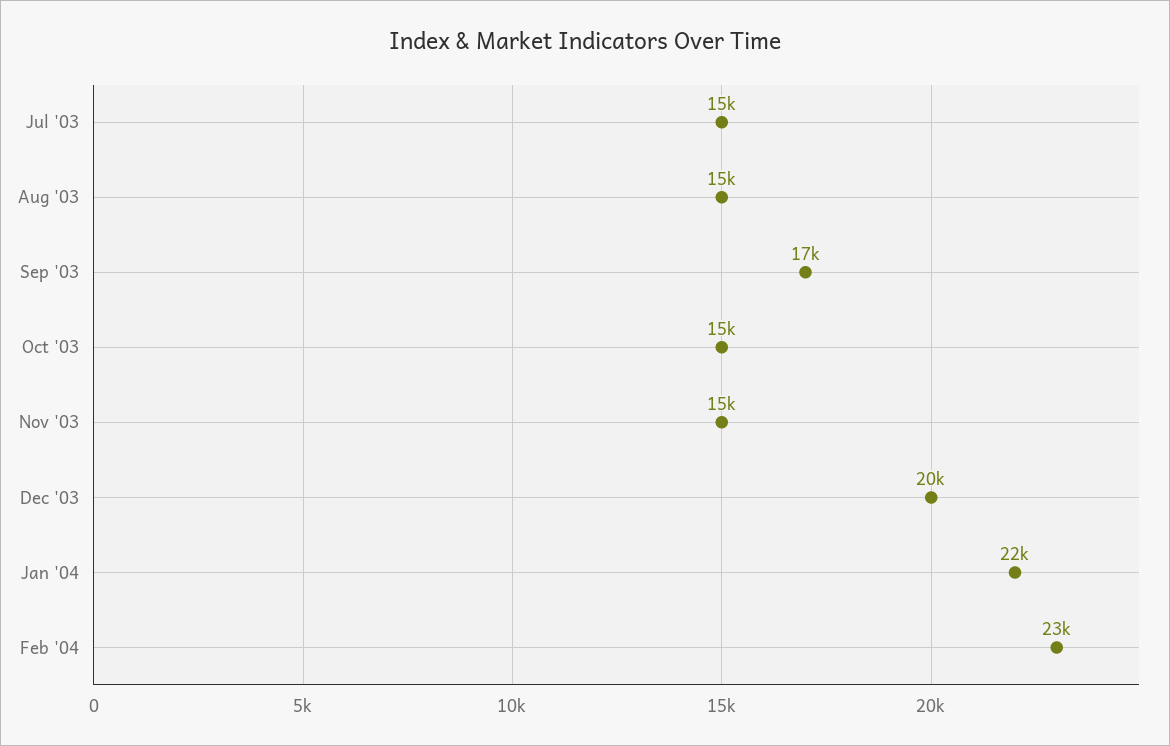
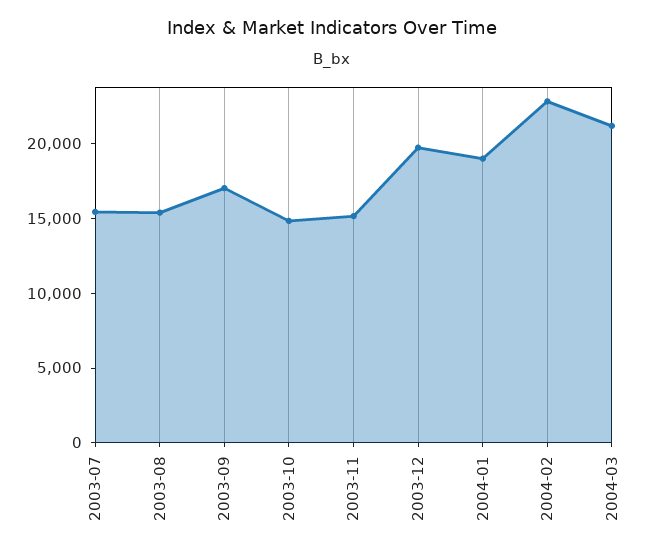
Jan '04: 22000 -> 19000
2004-03: none -> 21000

